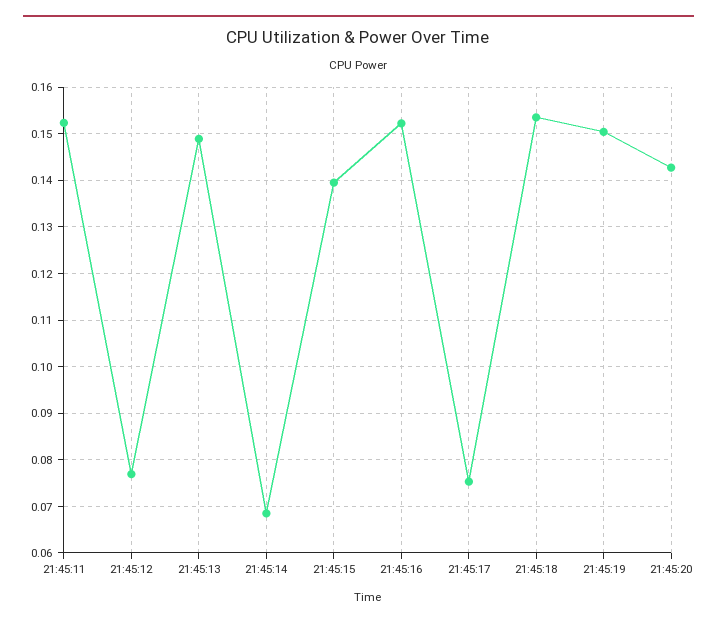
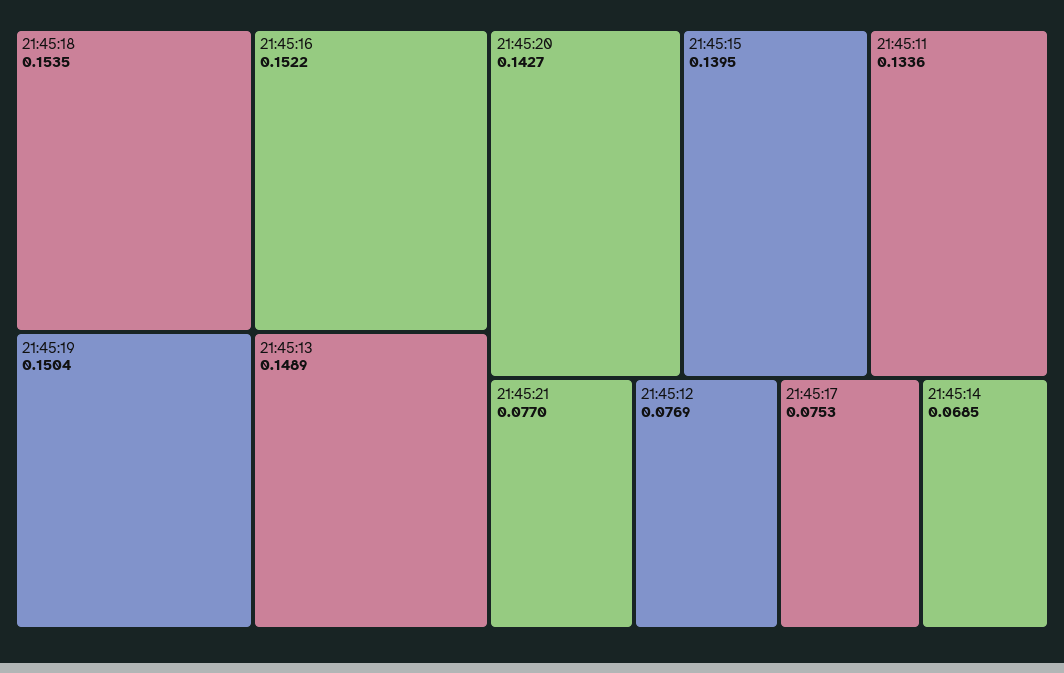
21:45:11: 0.152 -> 0.1336
21:45:21: none -> 0.077

